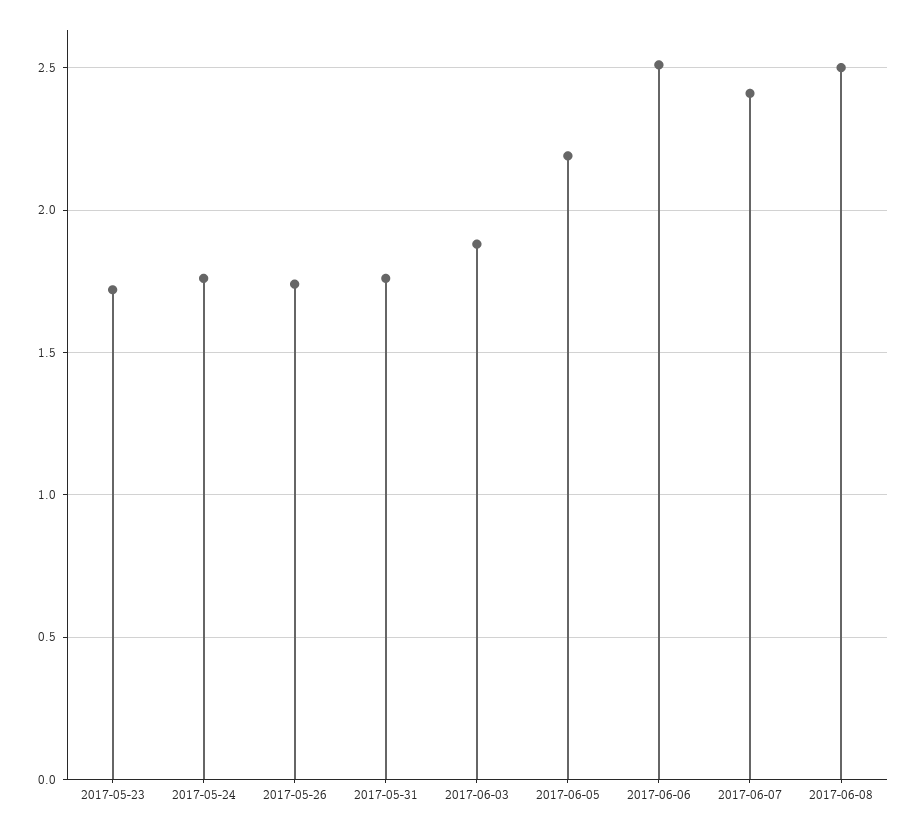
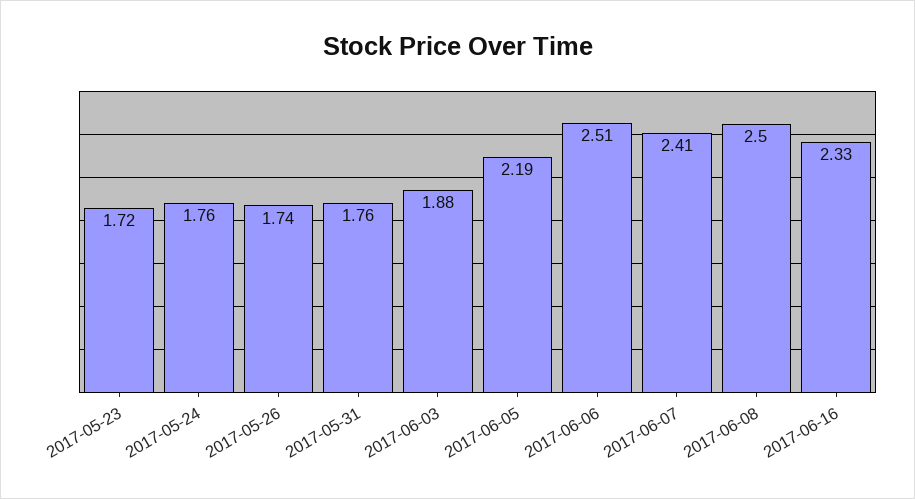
2017-06-16: none -> 2.33

